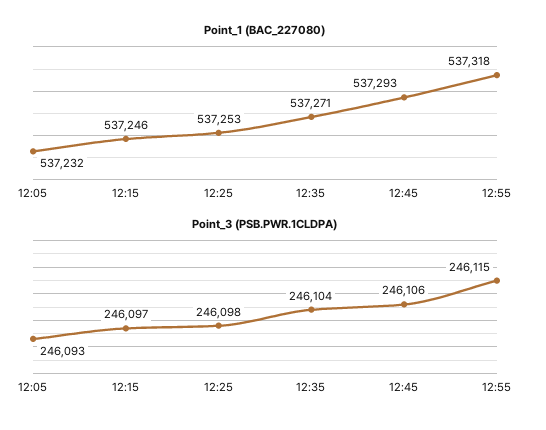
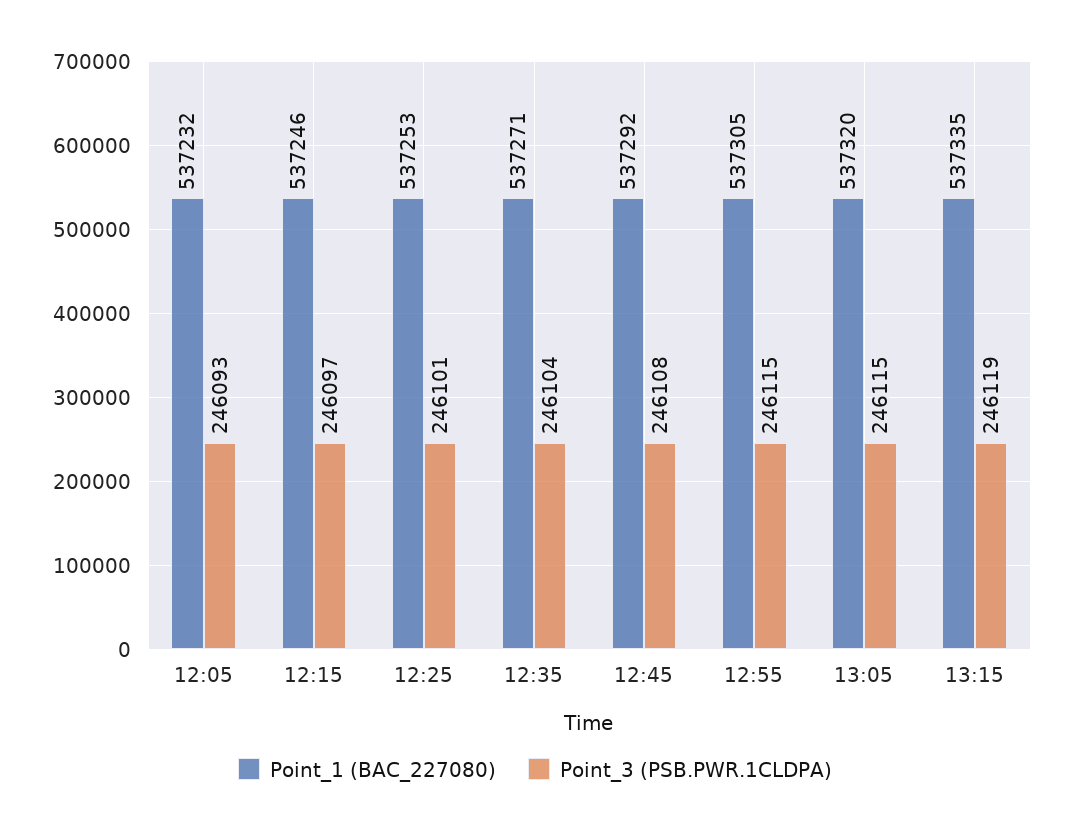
Point_1 (BAC_227080), 12:45: 537293 -> 537292
Point_1 (BAC_227080), 12:55: 537318 -> 537305
Point_3 (PSB.PWR.1CLDPA), 12:25: 246098 -> 246101
Point_3 (PSB.PWR.1CLDPA), 12:45: 246106 -> 246108
Point_1 (BAC_227080), 13:05: none -> 537320
Point_3 (PSB.PWR.1CLDPA), 13:05: none -> 246115
Point_1 (BAC_227080), 13:15: none -> 537335
Point_3 (PSB.PWR.1CLDPA), 13:15: none -> 246119

